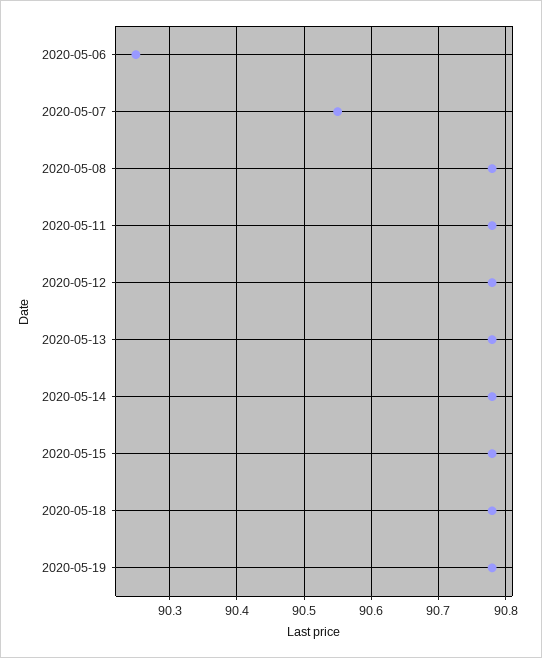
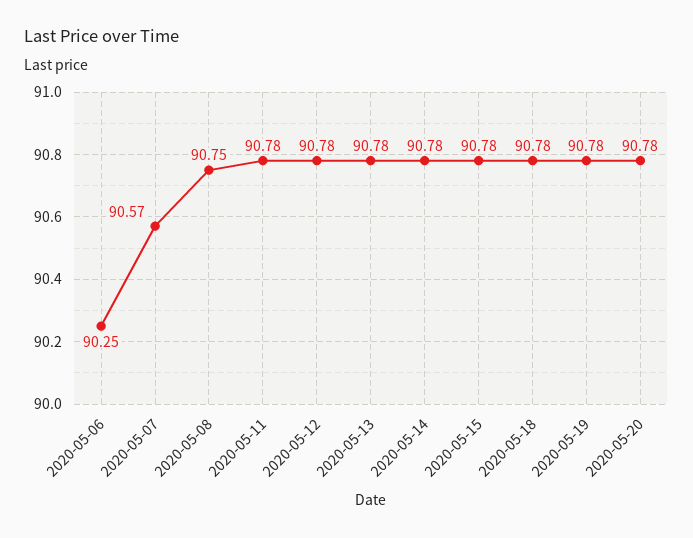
2020-05-07: 90.55 -> 90.57
2020-05-08: 90.78 -> 90.75
2020-05-20: none -> 90.78

